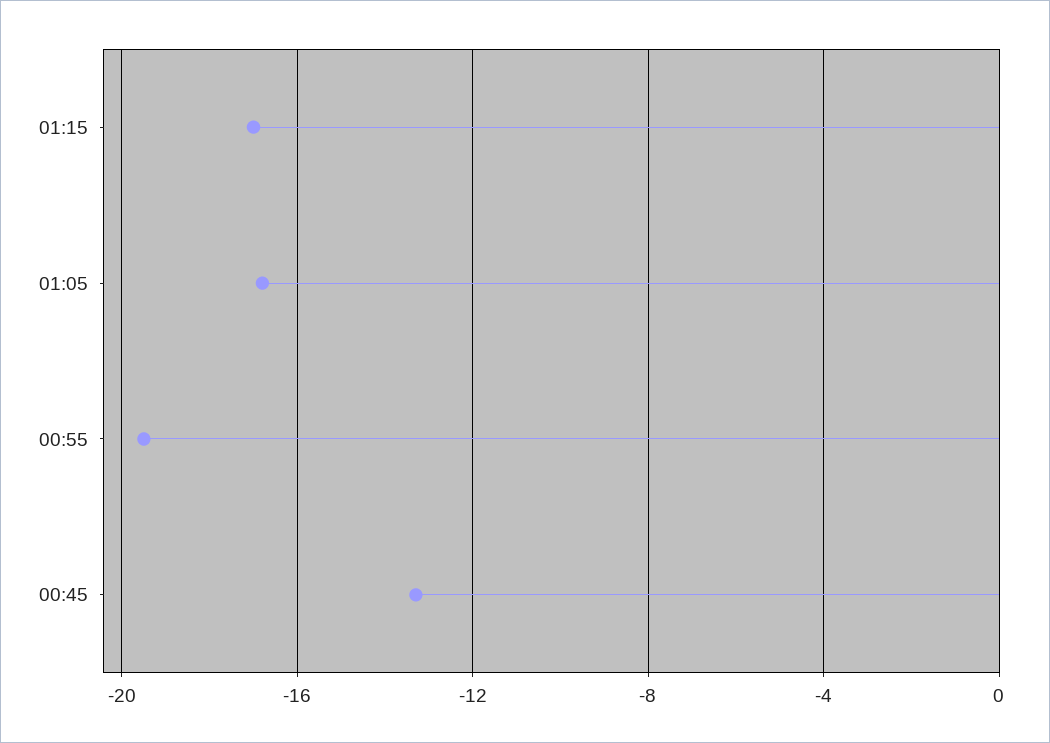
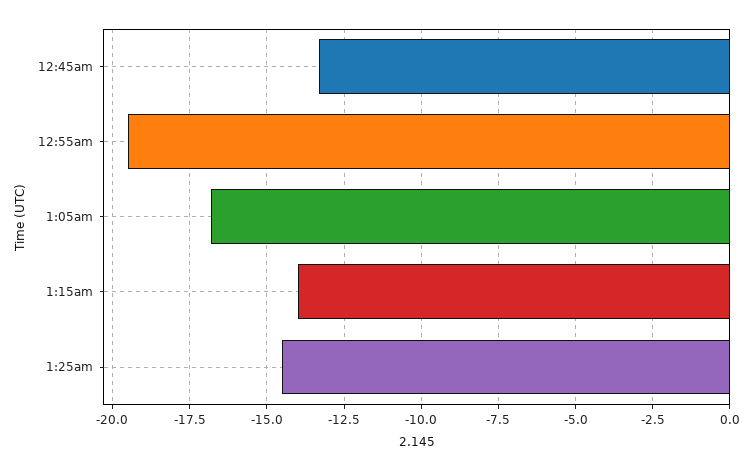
01:15: -17 -> -14
1:25am: none -> -14.5

